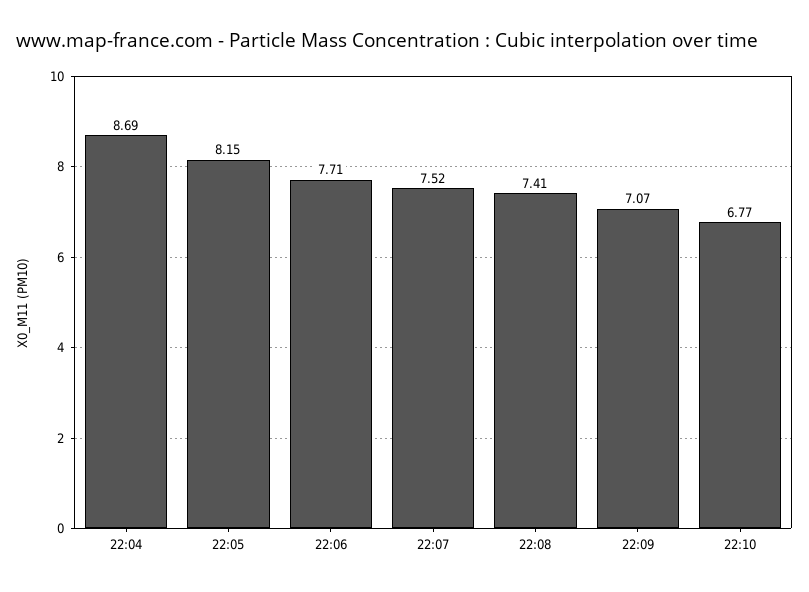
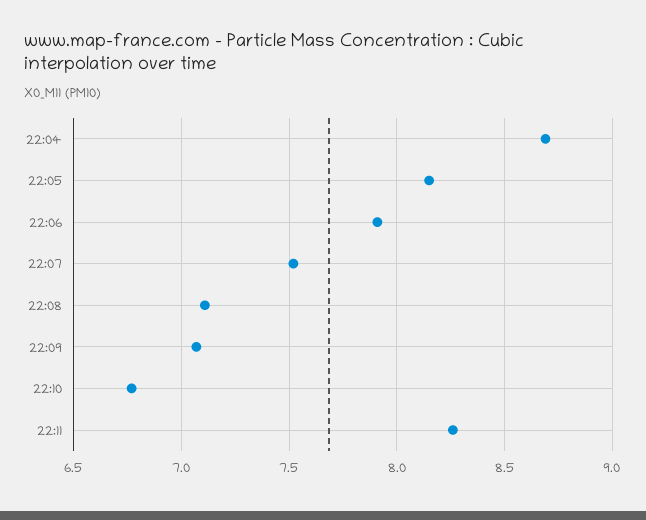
22:06: 7.71 -> 7.9
22:08: 7.41 -> 7.1
22:11: none -> 8.25

